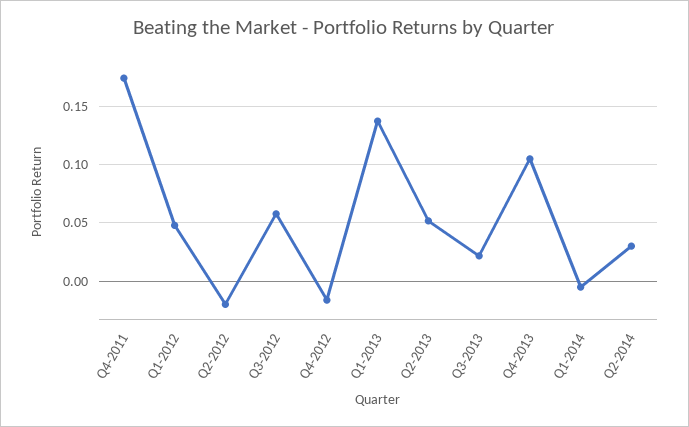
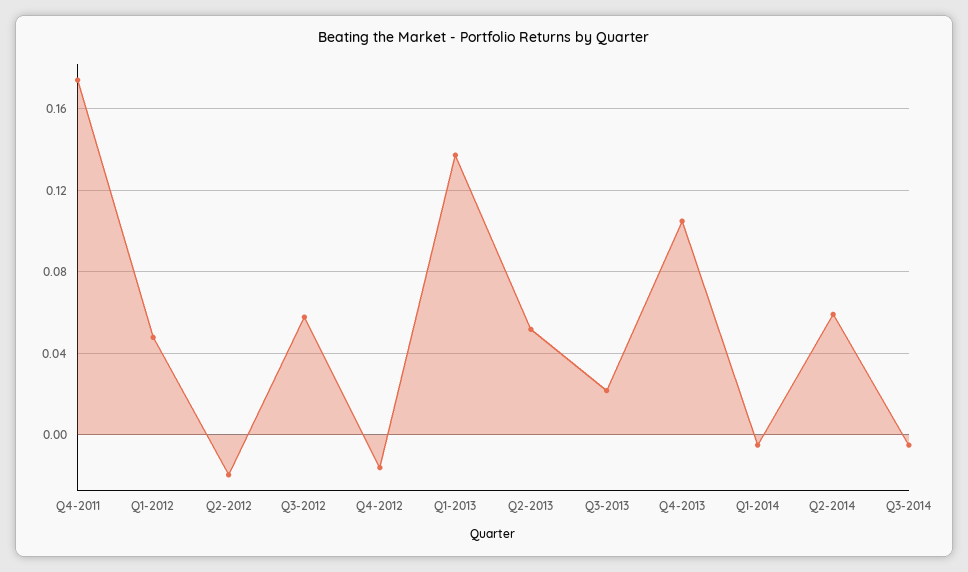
Q2-2014: 0.03 -> 0.06
Q3-2014: none -> -0.005

